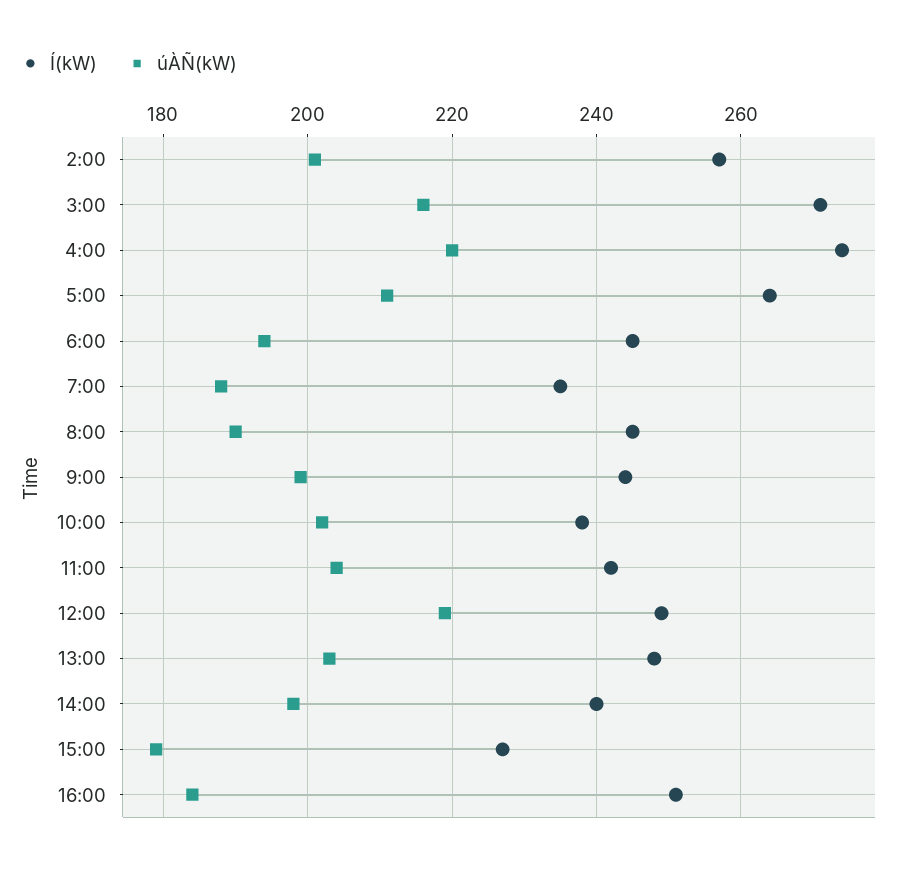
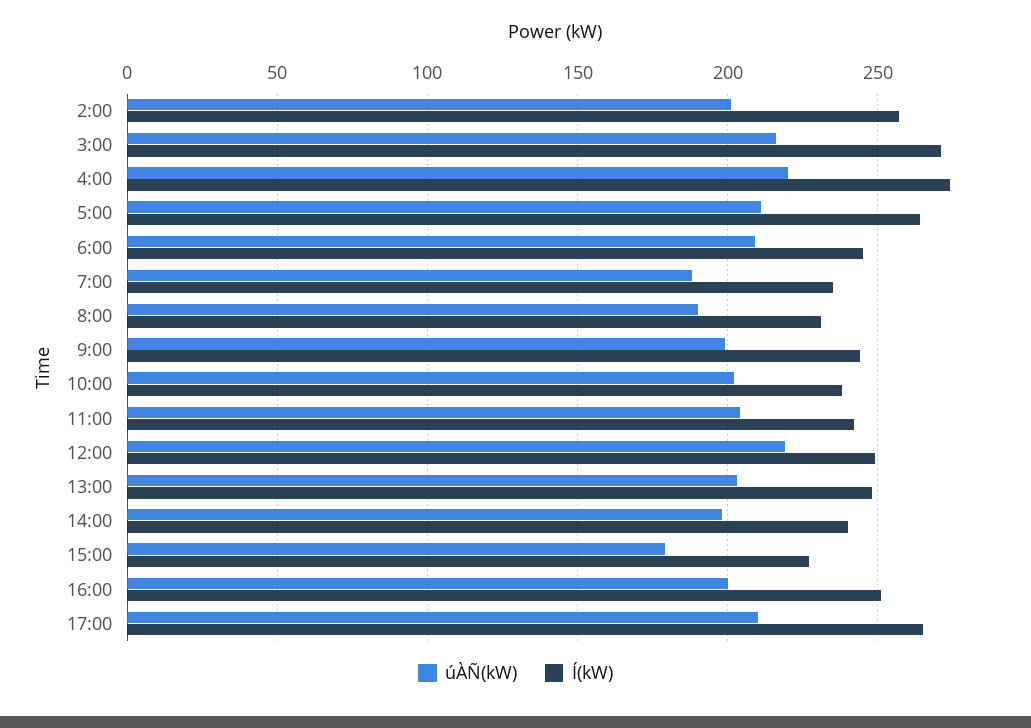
úÀÑ(kW), 6:00: 195 -> 210
Í(kW), 8:00: 245 -> 230
úÀÑ(kW), 16:00: 185 -> 200
úÀÑ(kW), 17:00: none -> 210
Í(kW), 17:00: none -> 265

